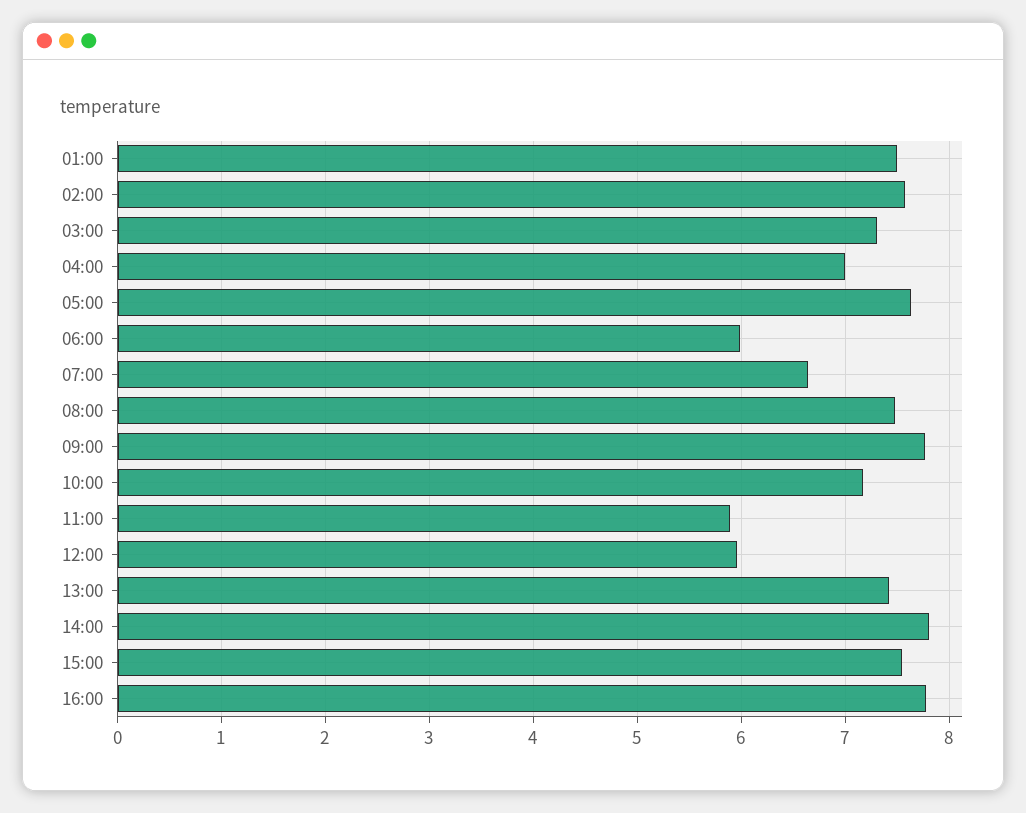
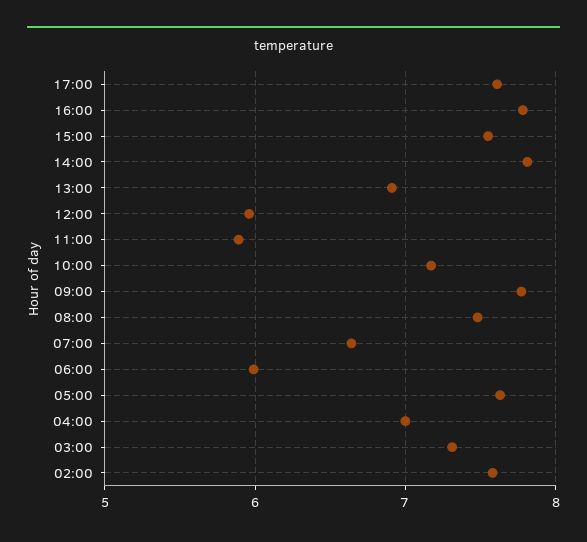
01:00: 7.5 -> none
13:00: 7.4 -> 6.9
17:00: none -> 7.6

